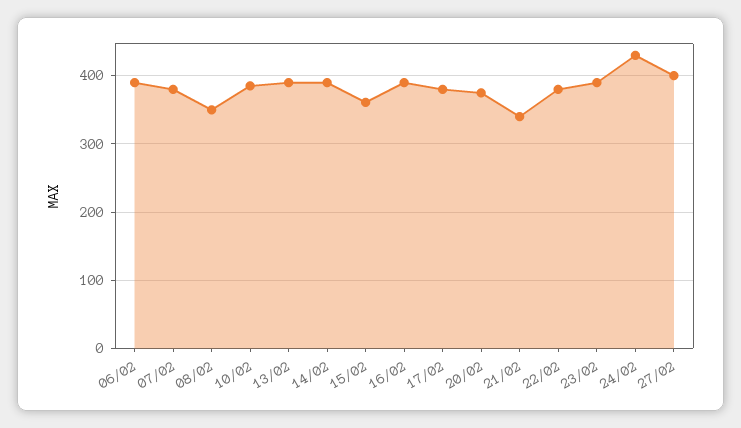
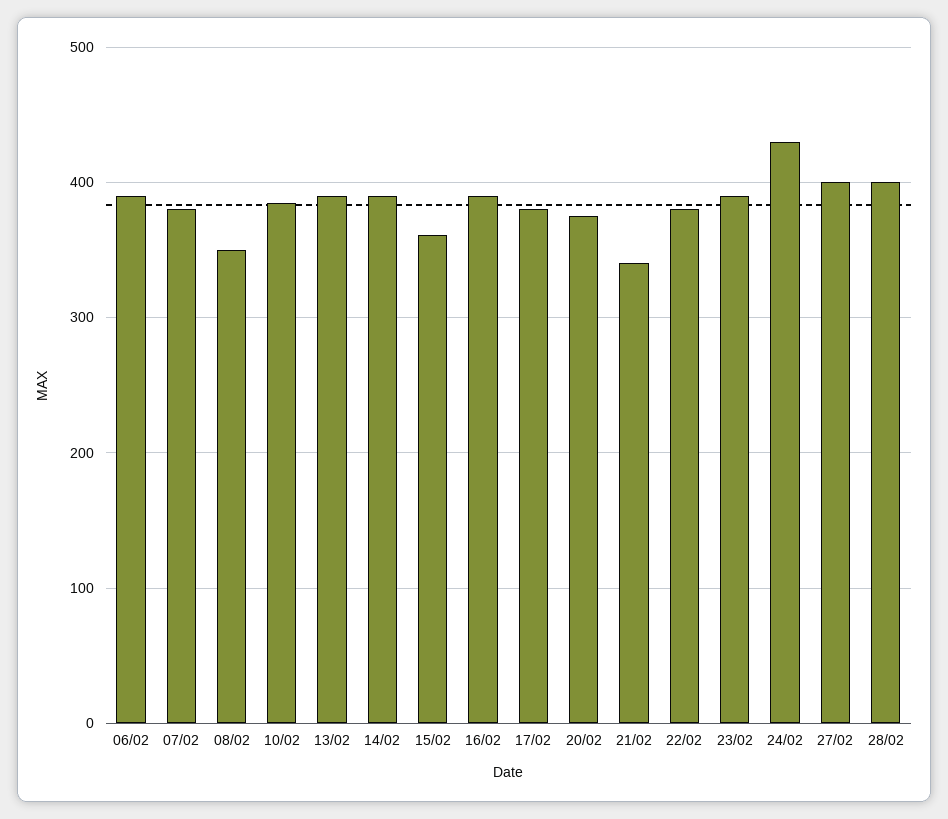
28/02: none -> 400

